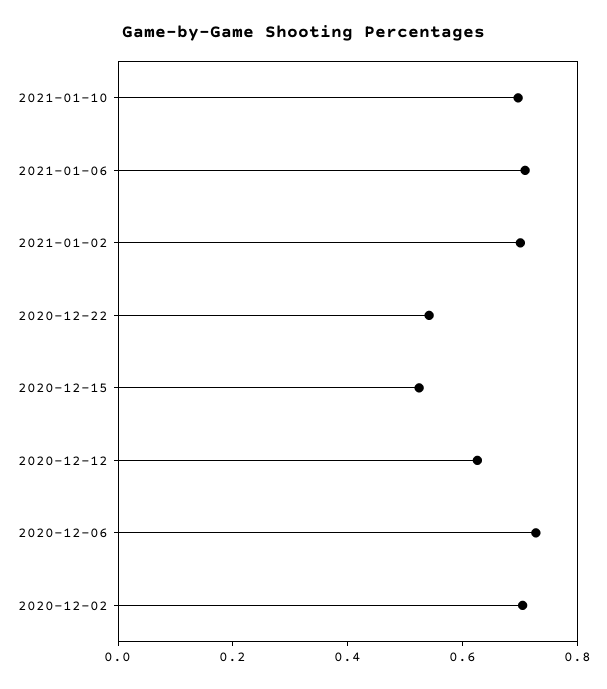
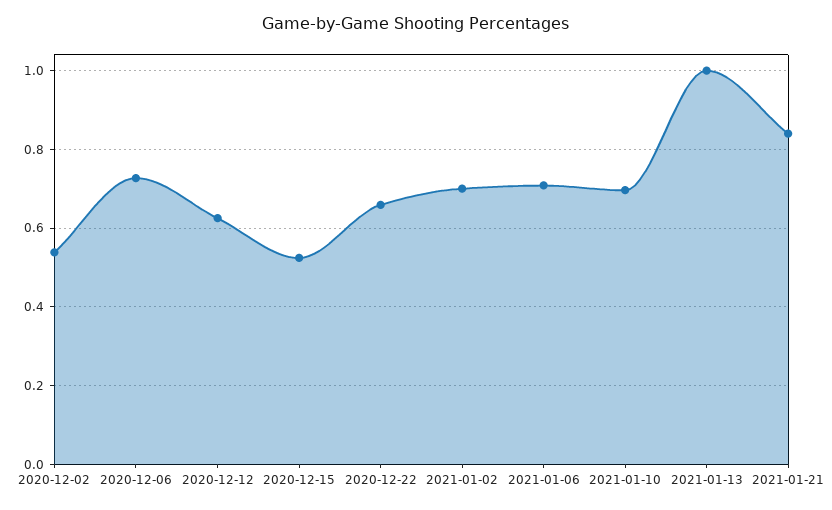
2020-12-22: 0.55 -> 0.66
2020-12-02: 0.7 -> 0.54
2021-01-13: none -> 1
2021-01-21: none -> 0.84

